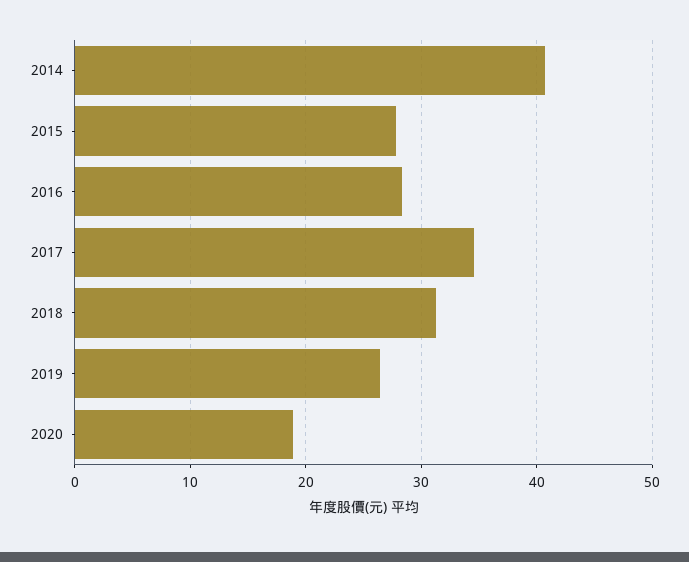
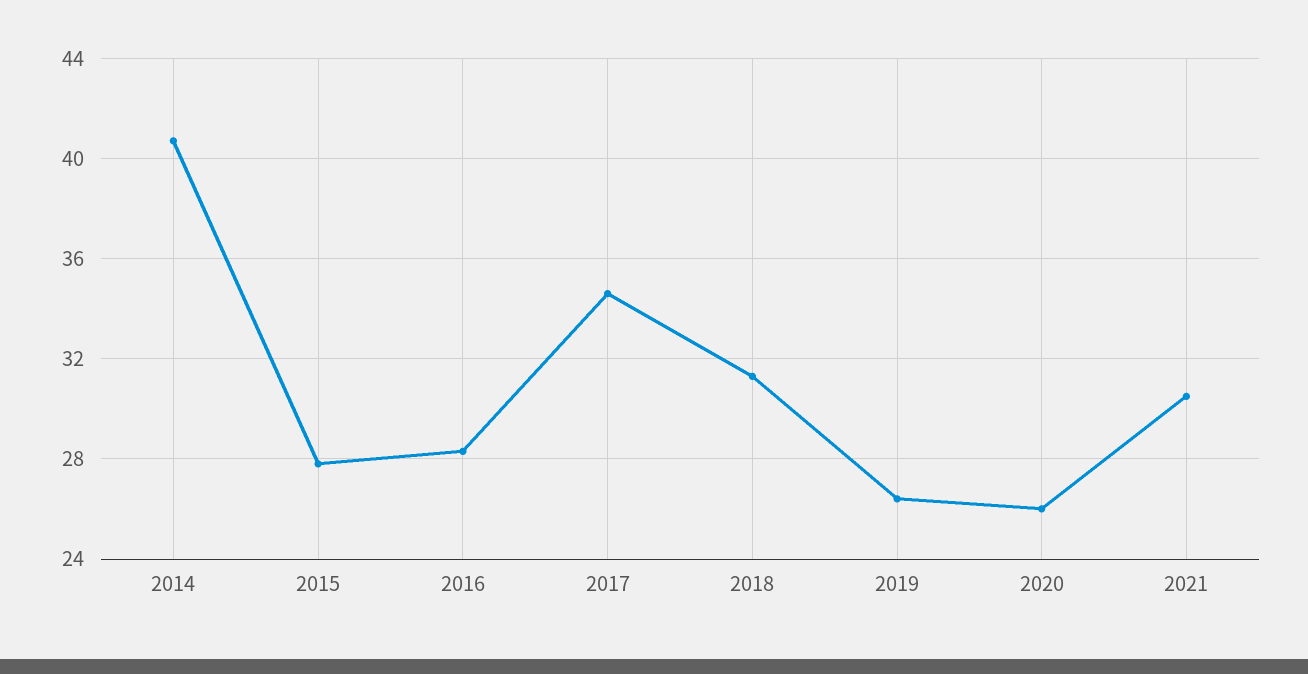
2020: 19 -> 26
2021: none -> 30.5

